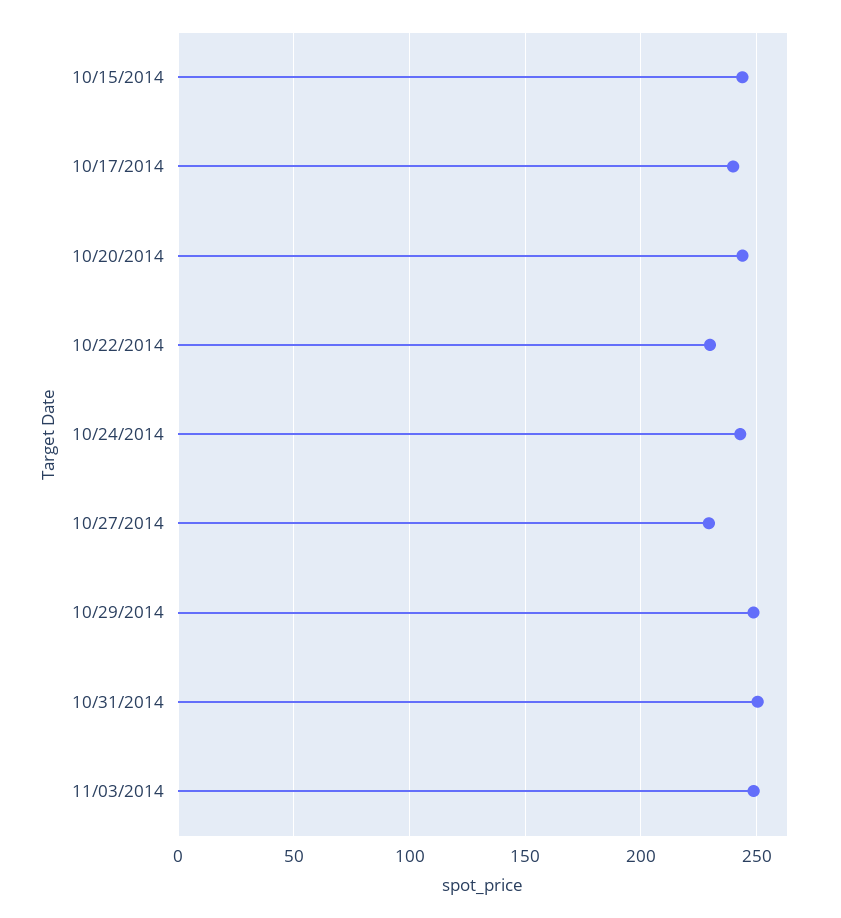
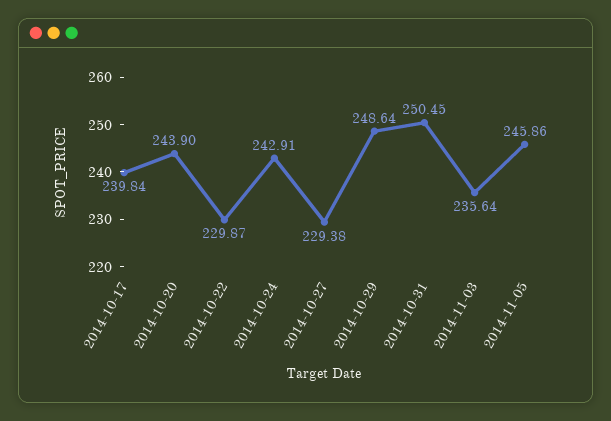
10/15/2014: 245 -> none
11/03/2014: 250 -> 235.64
2014-11-05: none -> 245.86

